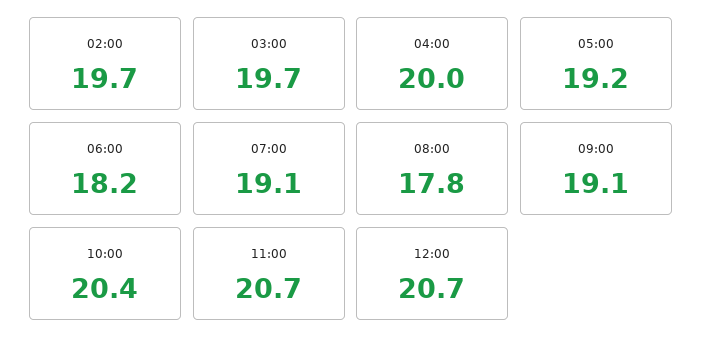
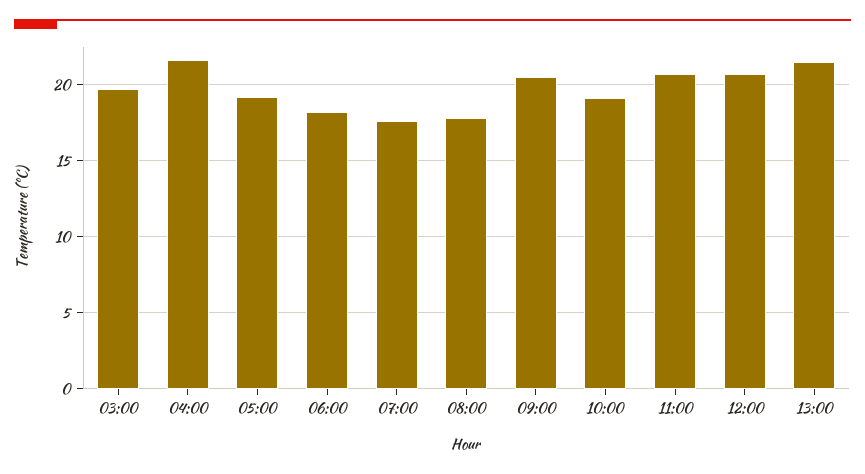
02:00: 19.7 -> none
04:00: 20 -> 21.5
07:00: 19.1 -> 17.5
09:00: 19.1 -> 20.5
10:00: 20.4 -> 19
13:00: none -> 21.5

